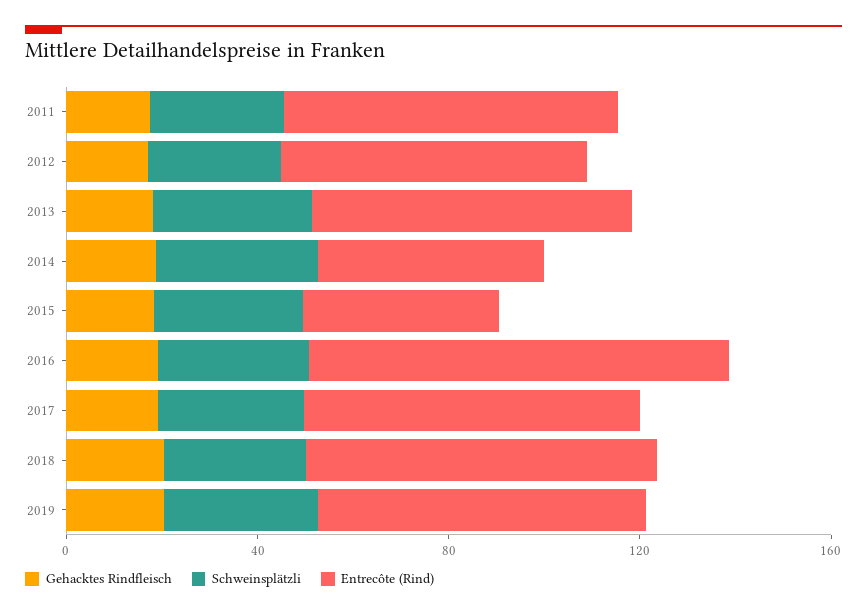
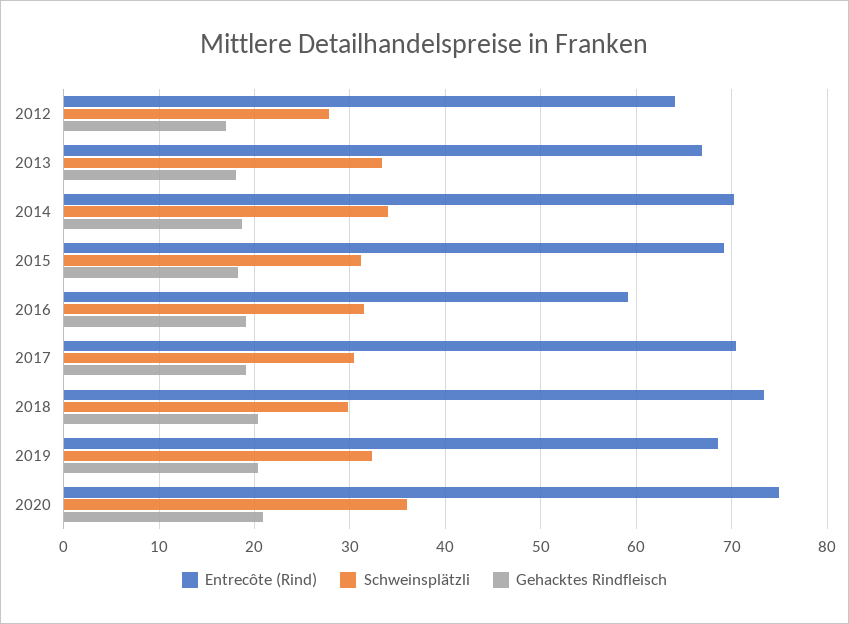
Gehacktes Rindfleisch, 2011: 20 -> none
Schweinsplätzli, 2011: 30 -> none
Entrecôte (Rind), 2011: 70 -> none
Entrecôte (Rind), 2014: 50 -> 70
Entrecôte (Rind), 2015: 40 -> 69
Entrecôte (Rind), 2016: 90 -> 59
Entrecôte (Rind), 2020: none -> 75
Schweinsplätzli, 2020: none -> 36
Gehacktes Rindfleisch, 2020: none -> 21

